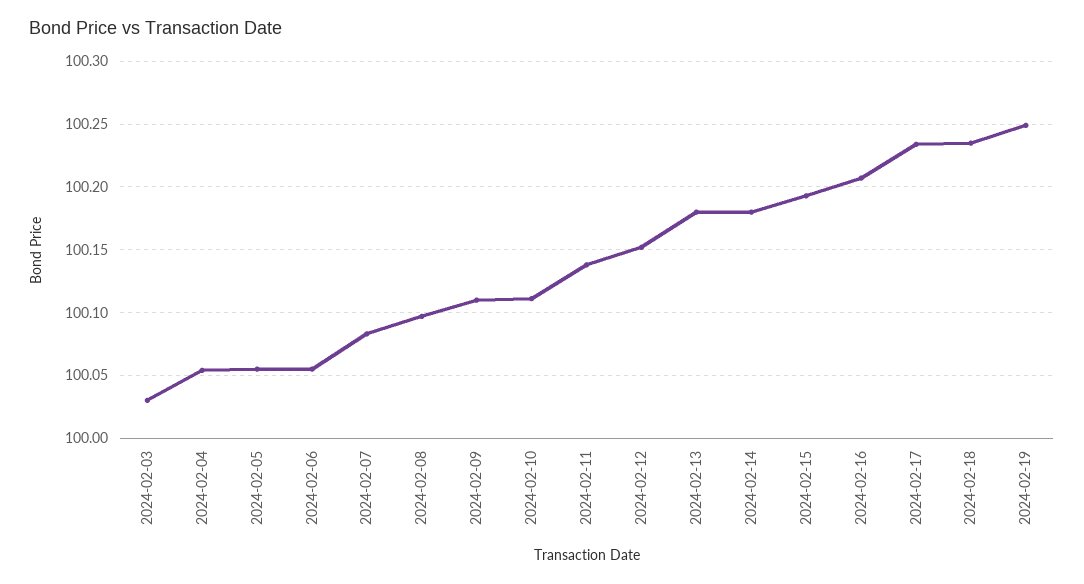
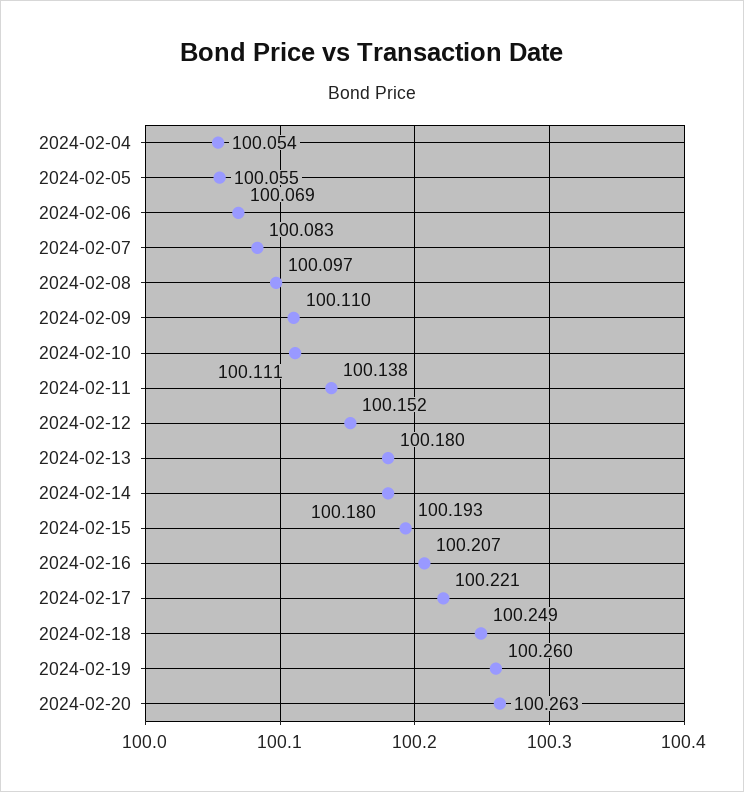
2024-02-03: 100.03 -> none
2024-02-06: 100.055 -> 100.069
2024-02-17: 100.235 -> 100.221
2024-02-18: 100.235 -> 100.249
2024-02-19: 100.25 -> 100.26
2024-02-20: none -> 100.263

